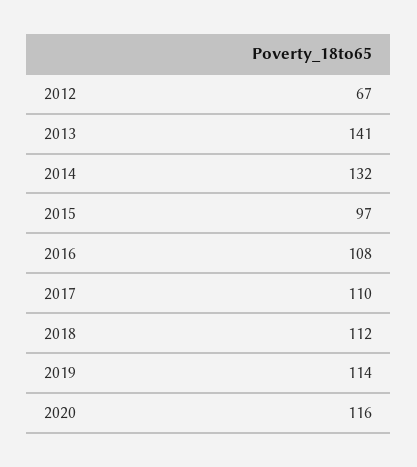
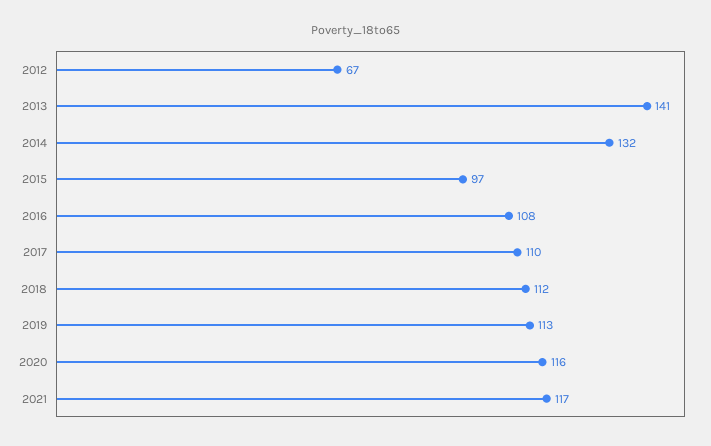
2019: 114 -> 113
2021: none -> 117

